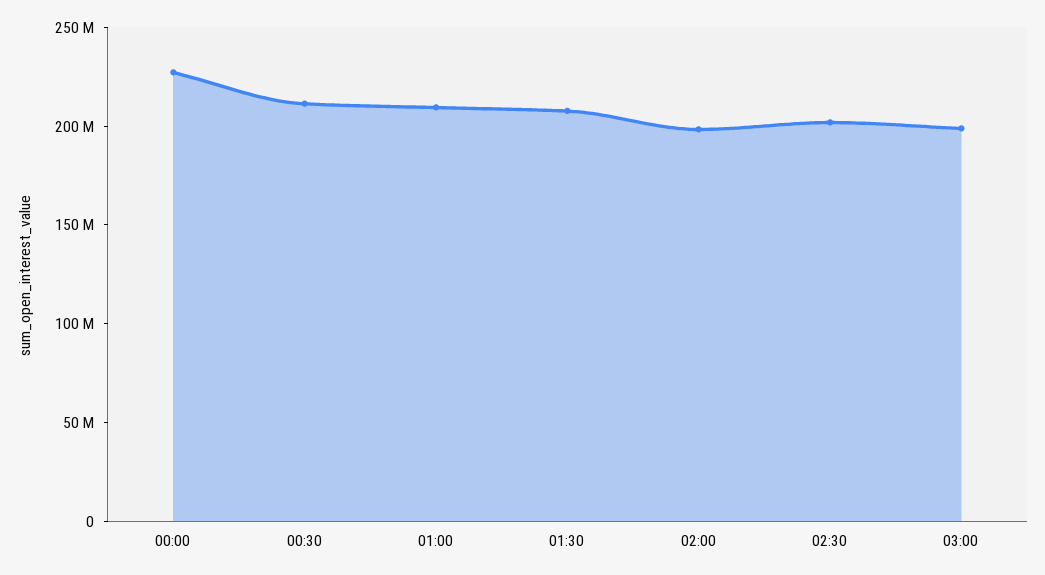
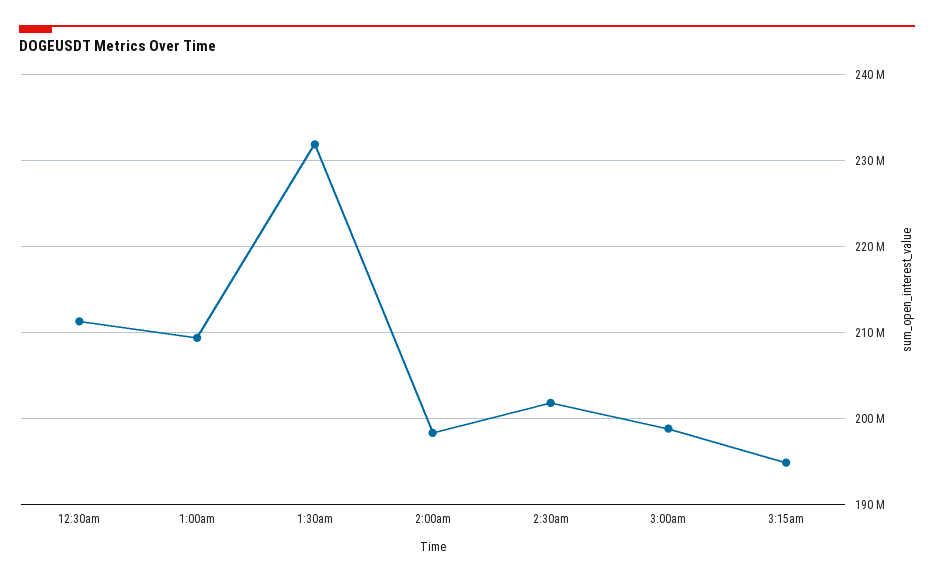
00:00: 230000000 -> none
01:30: 210000000 -> 232000000
3:15am: none -> 195000000

